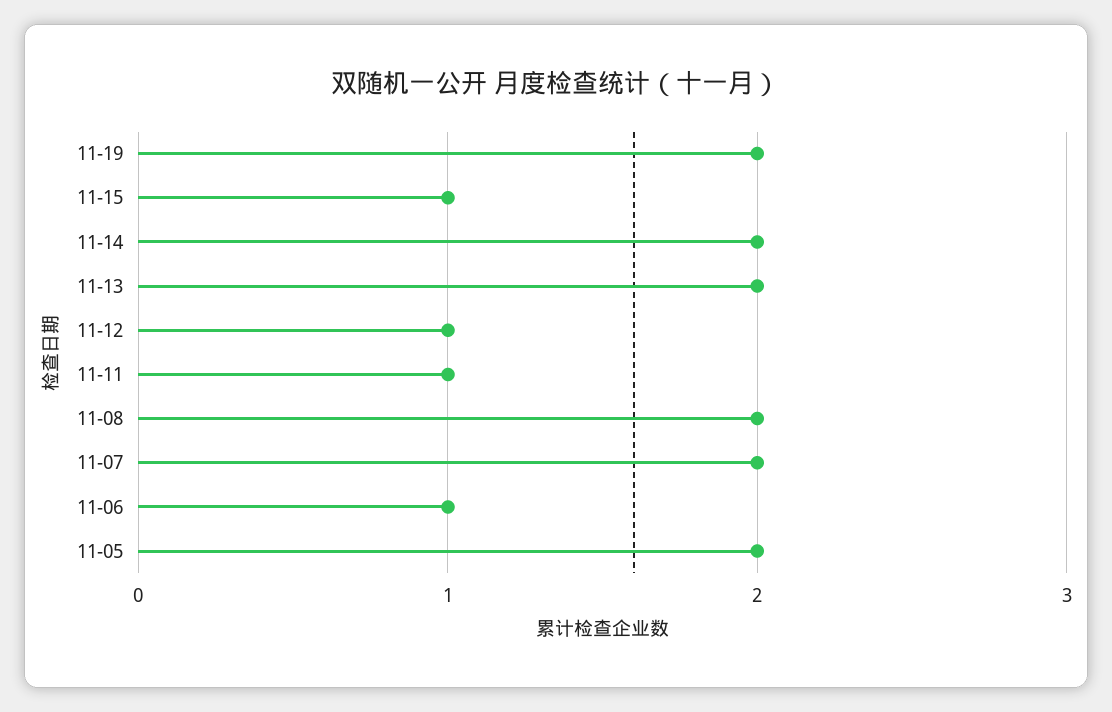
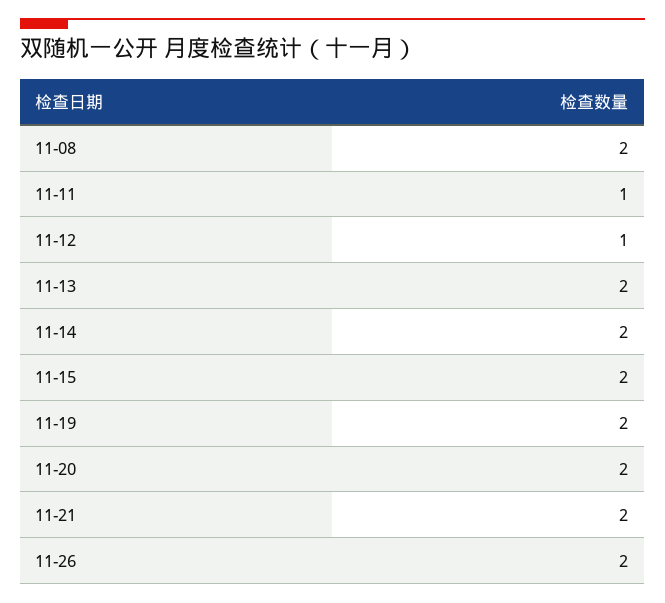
11-15: 1 -> 2
11-07: 2 -> none
11-06: 1 -> none
11-05: 2 -> none
11-20: none -> 2
11-21: none -> 2
11-26: none -> 2

